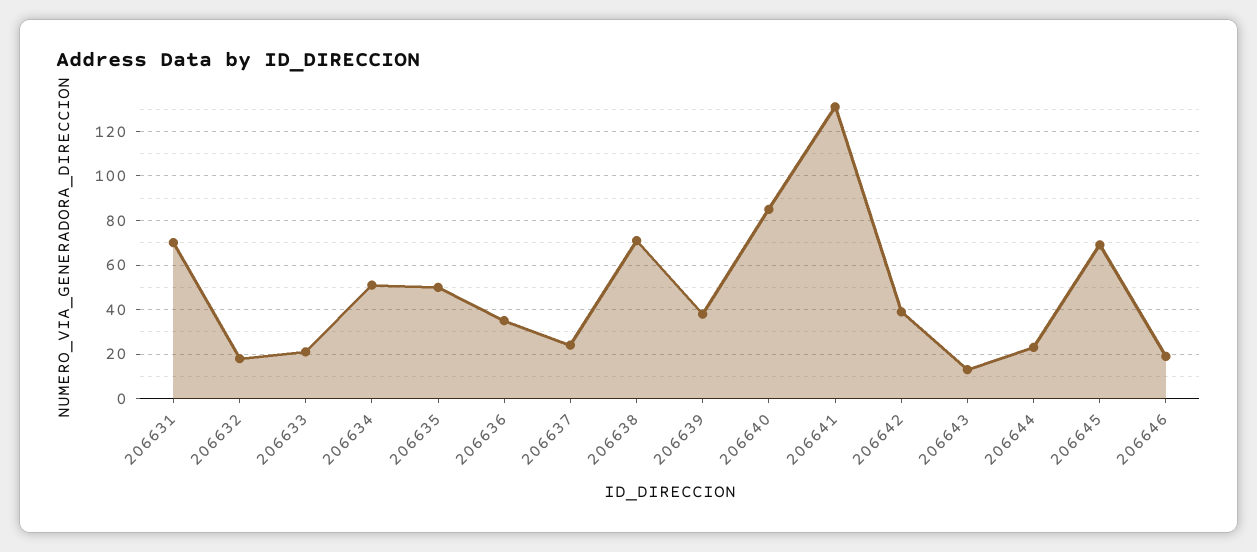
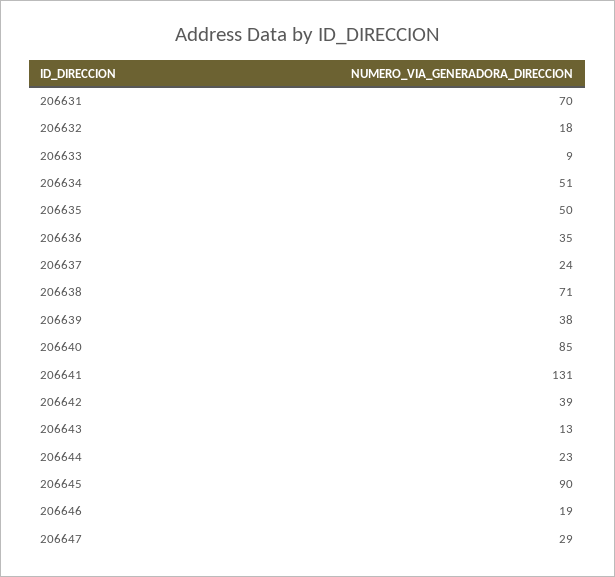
206633: 20 -> 9
206645: 70 -> 90
206647: none -> 29

